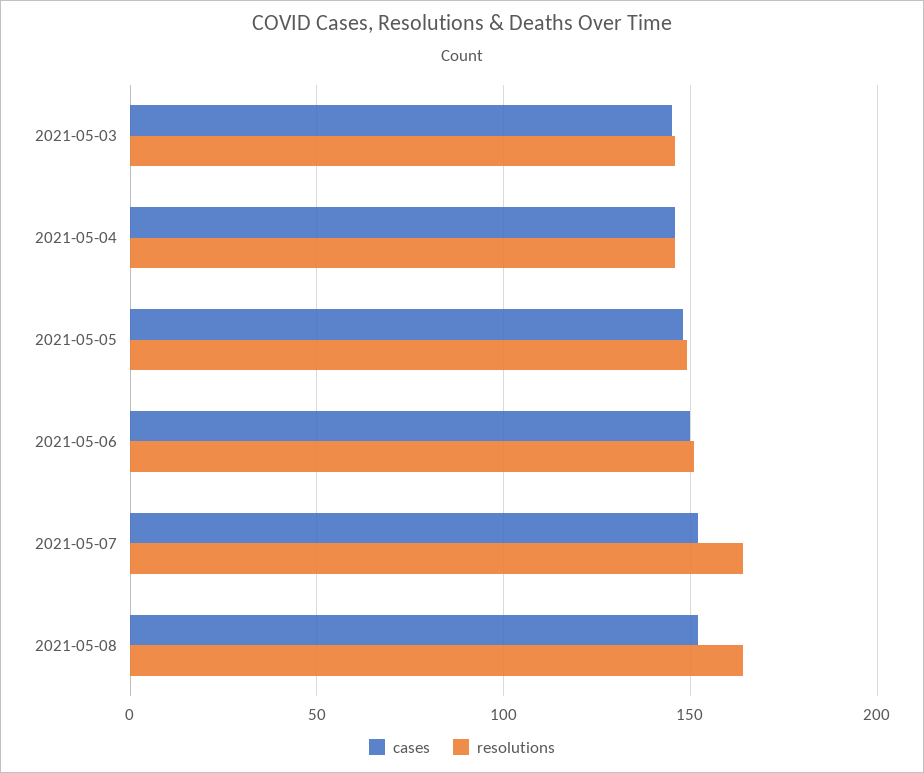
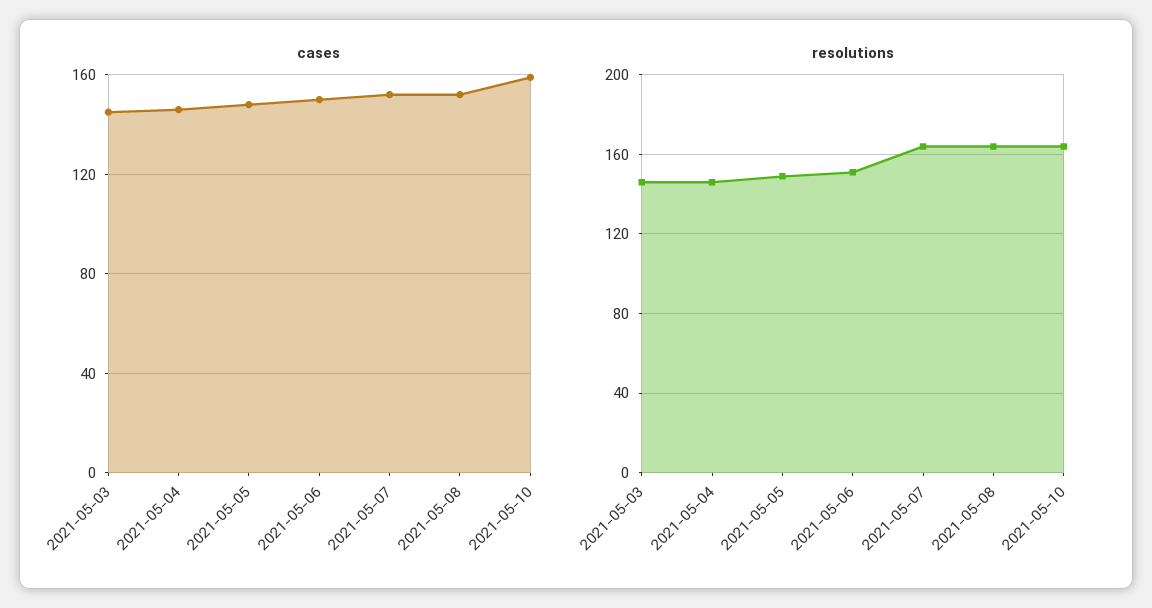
cases, 2021-05-10: none -> 160
resolutions, 2021-05-10: none -> 165

